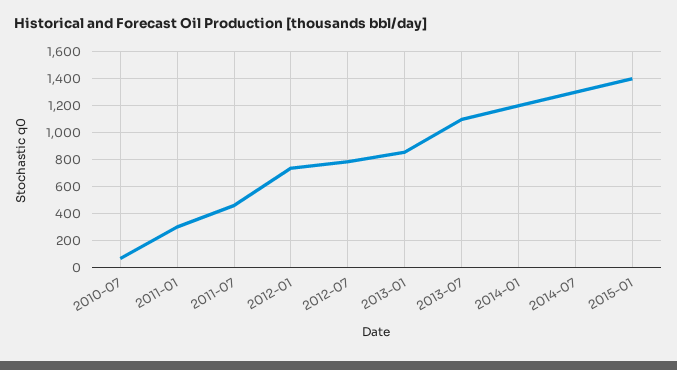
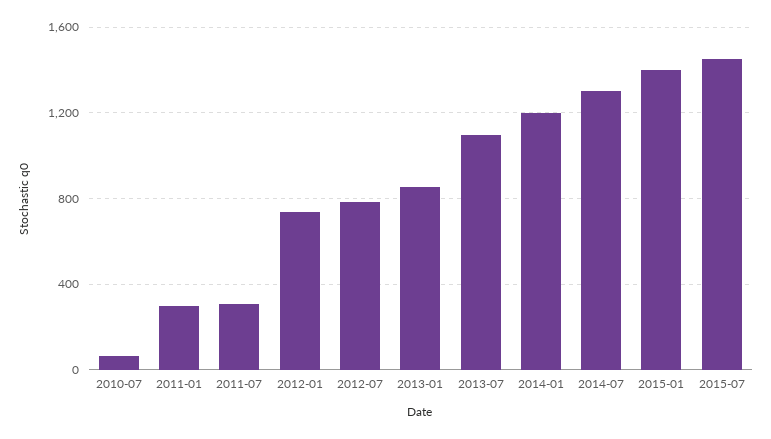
2011-07: 450 -> 300
2015-07: none -> 1450

